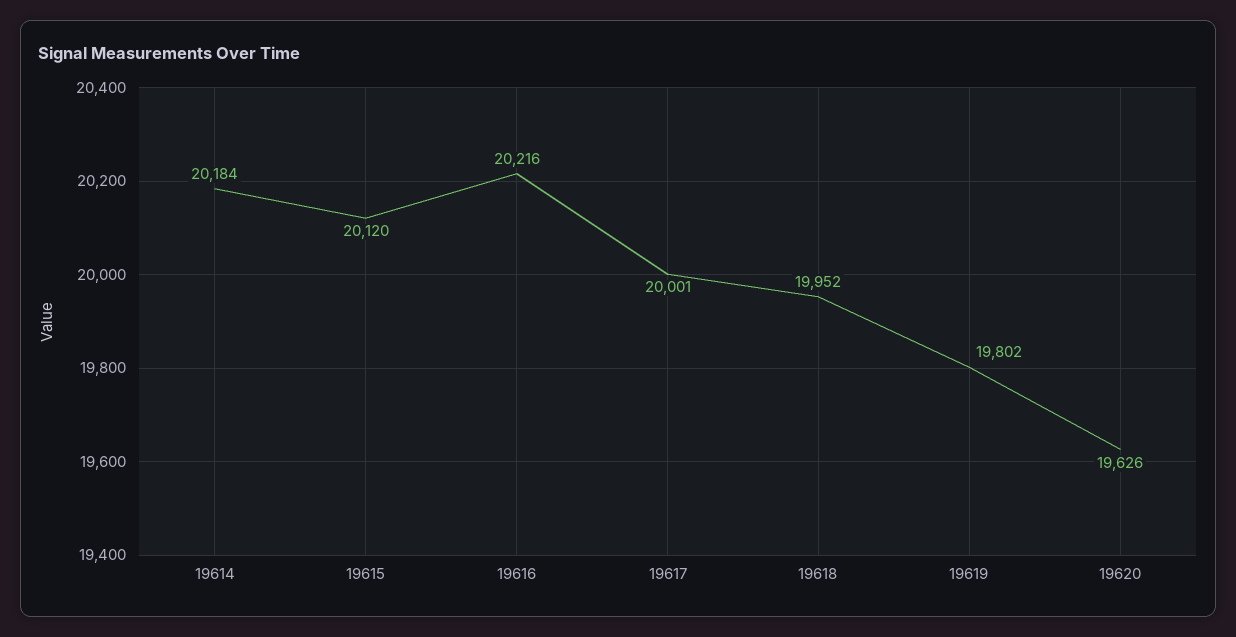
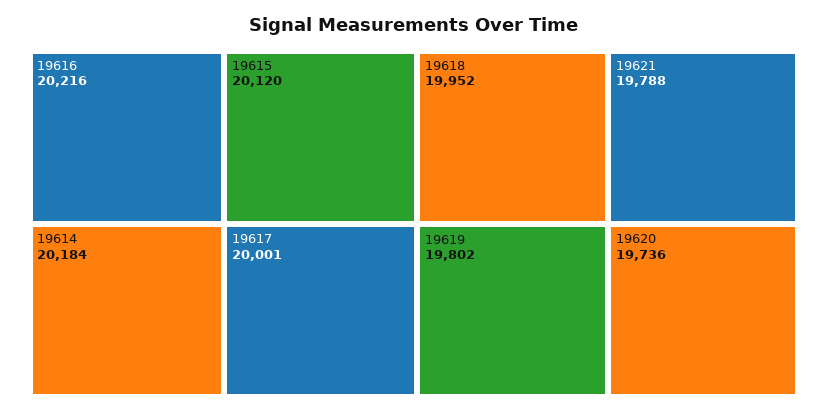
19620: 19626 -> 19736
19621: none -> 19788

